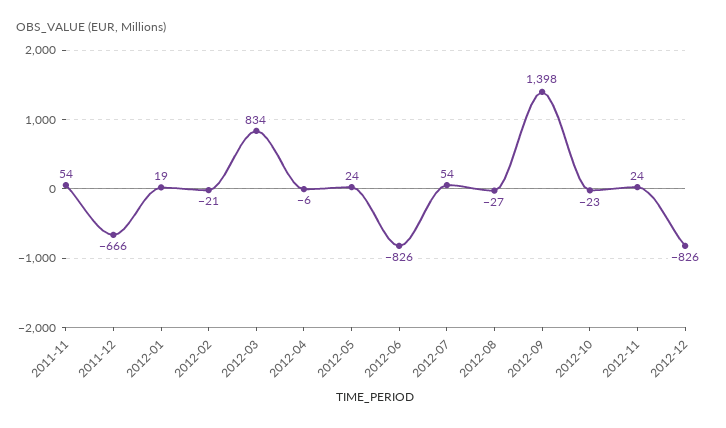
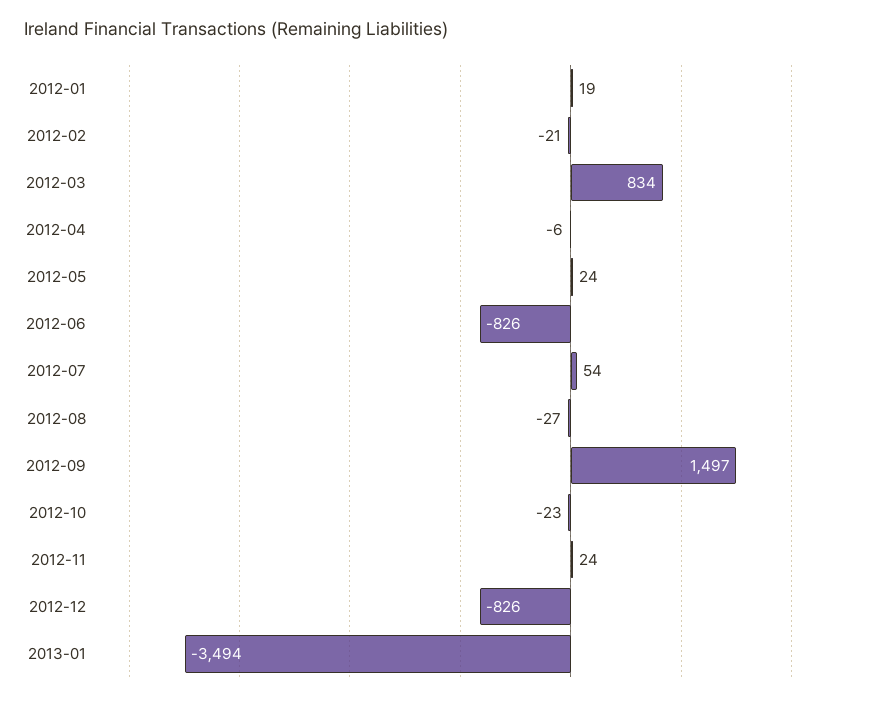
2011-11: 54 -> none
2011-12: -666 -> none
2012-09: 1398 -> 1497
2013-01: none -> -3494

